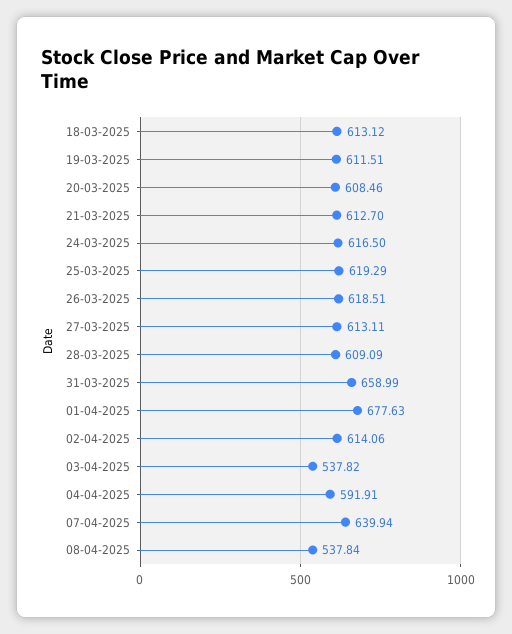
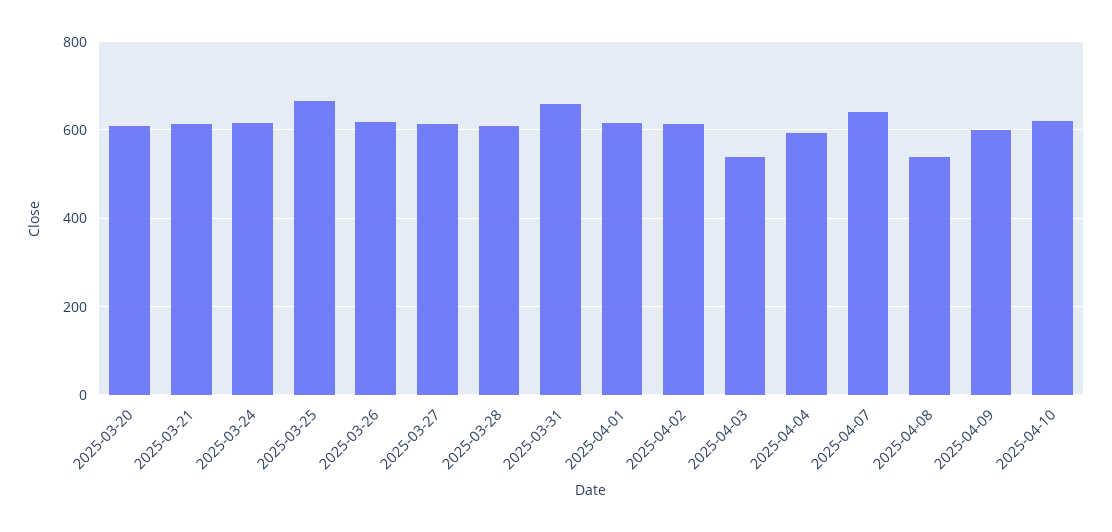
18-03-2025: 613.12 -> none
19-03-2025: 611.51 -> none
25-03-2025: 619.29 -> 660
01-04-2025: 677.63 -> 620
2025-04-09: none -> 600
2025-04-10: none -> 620

